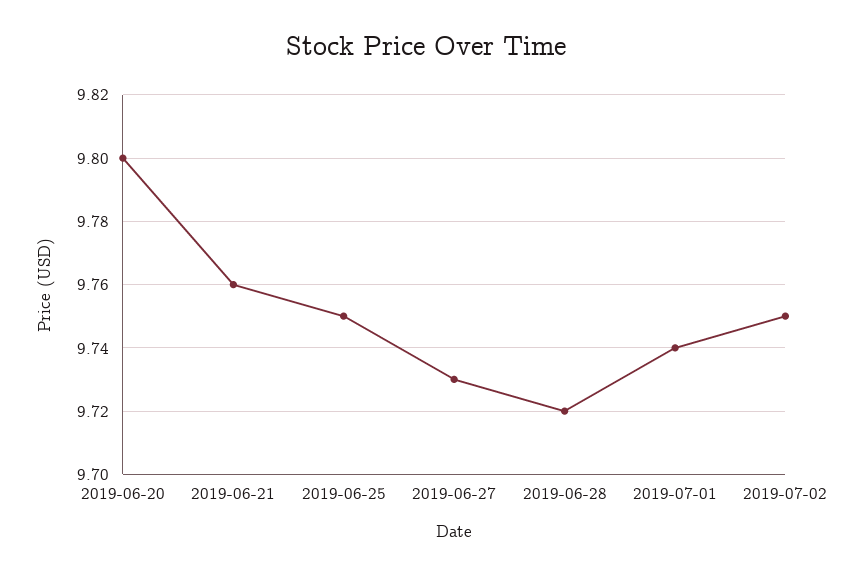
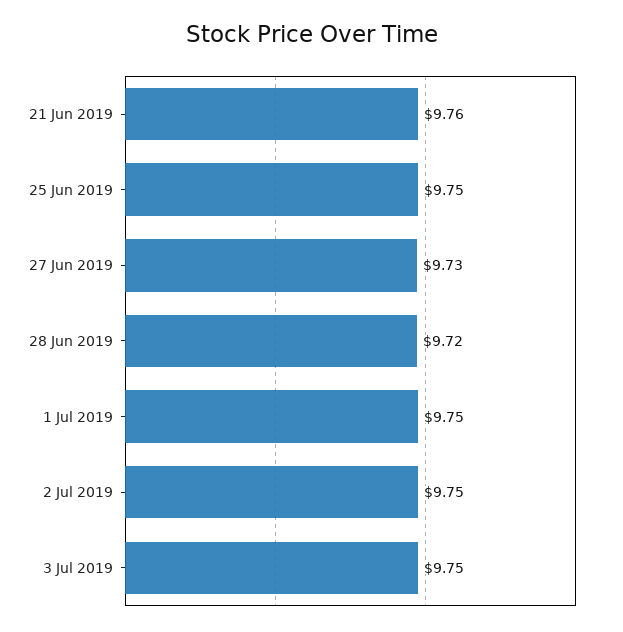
2019-06-20: 9.8 -> none
2019-07-01: 9.74 -> 9.75
3 Jul 2019: none -> 9.75

